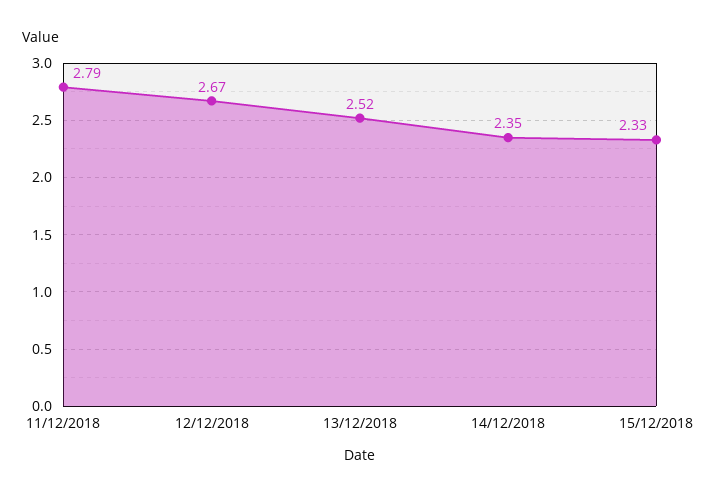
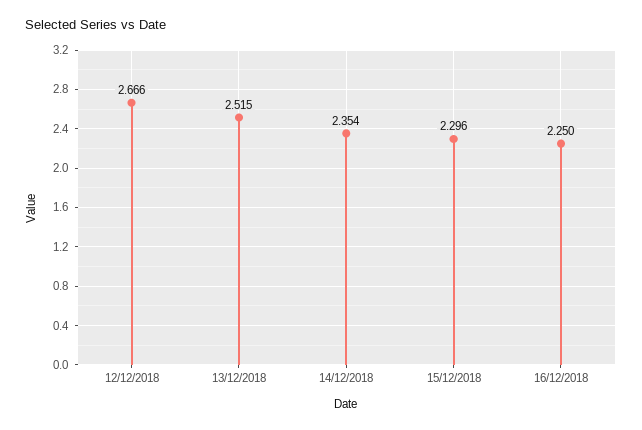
11/12/2018: 2.79 -> none
15/12/2018: 2.33 -> 2.296
16/12/2018: none -> 2.25

